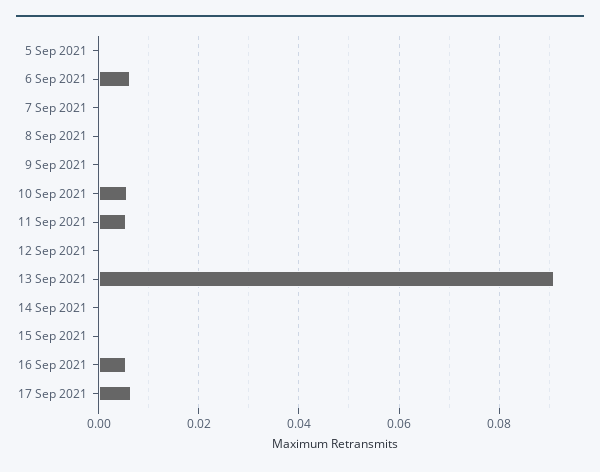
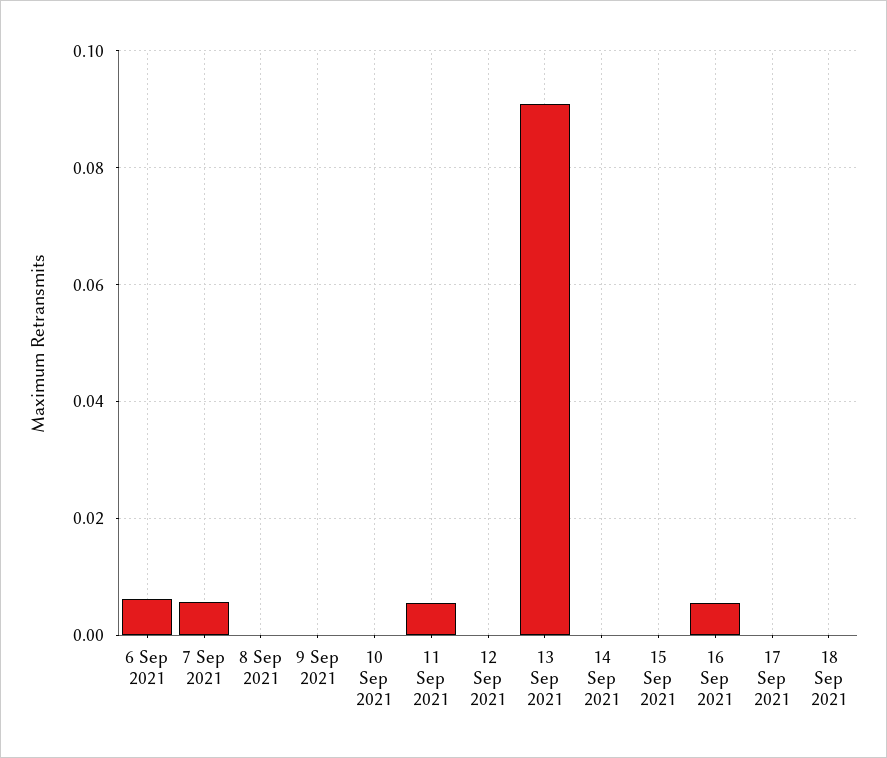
5 Sep 2021: 0 -> none
7 Sep 2021: 0 -> 0.006
10 Sep 2021: 0.006 -> 0
17 Sep 2021: 0.006 -> 0
18 Sep 2021: none -> 0

